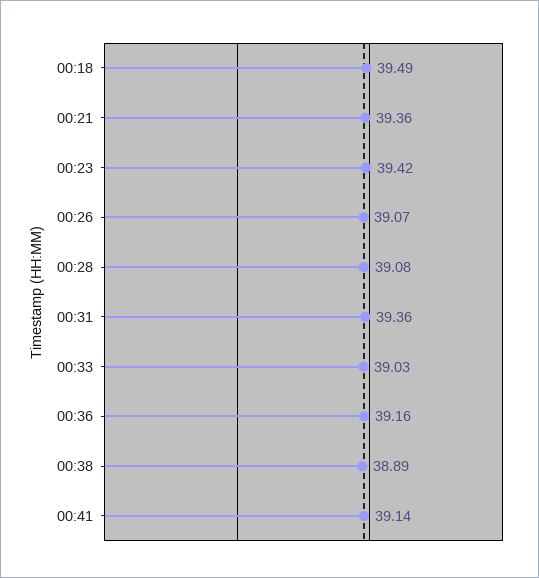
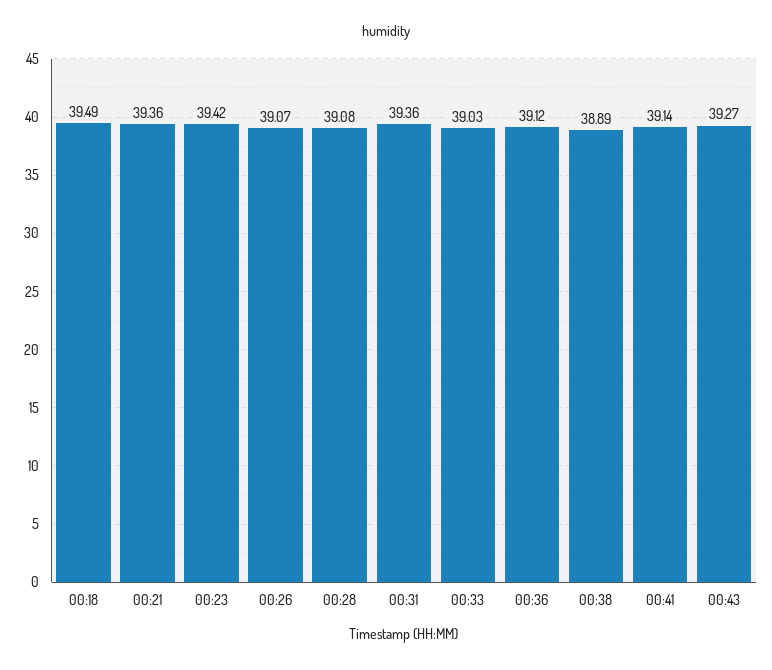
00:36: 39.16 -> 39.12
00:43: none -> 39.27

